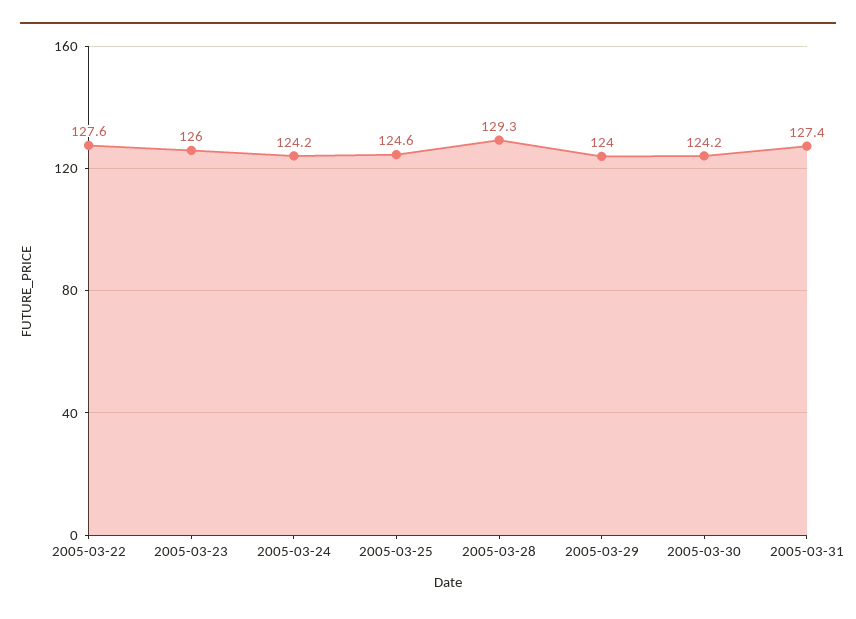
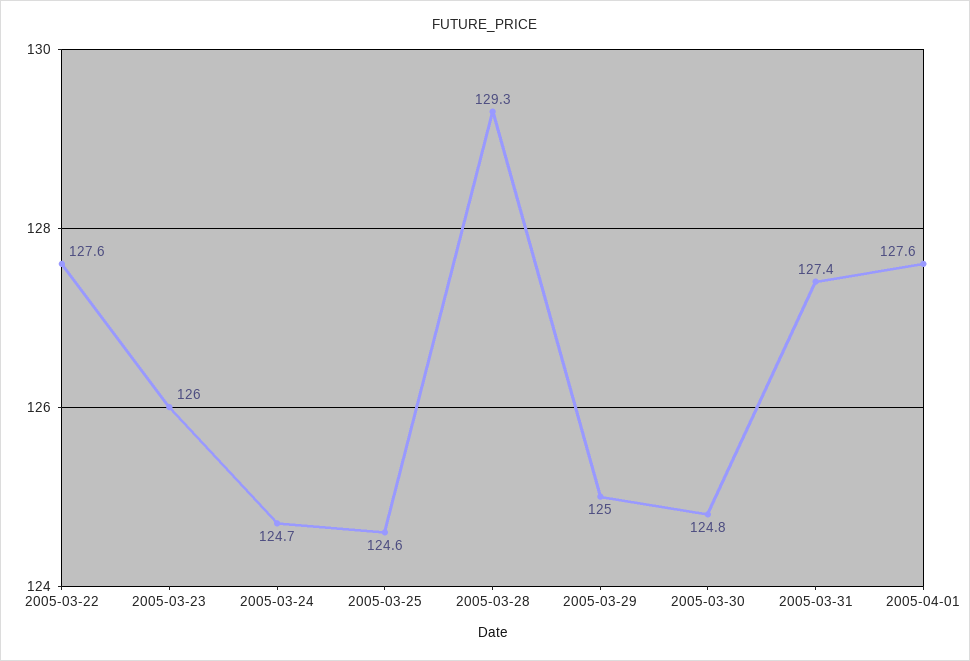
2005-03-24: 124.2 -> 124.7
2005-03-29: 124 -> 125
2005-03-30: 124.2 -> 124.8
2005-04-01: none -> 127.6

